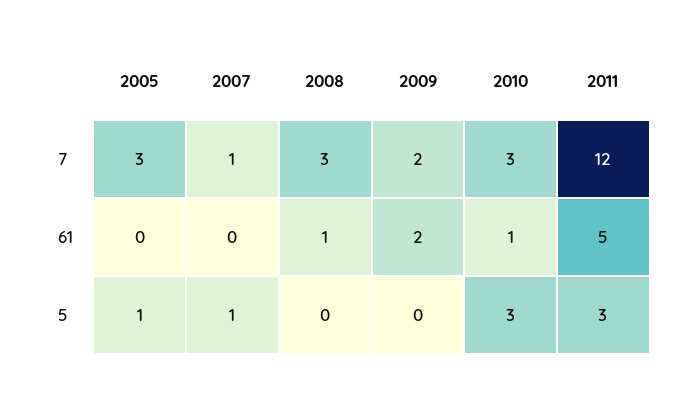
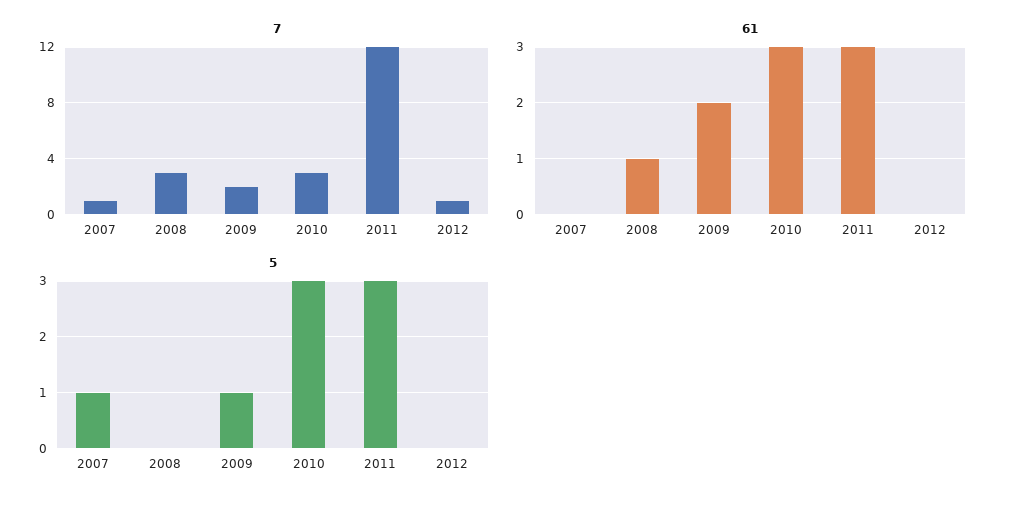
7, 2005: 3 -> none
61, 2005: 0 -> none
61, 2010: 1 -> 3
61, 2011: 5 -> 3
5, 2005: 1 -> none
5, 2009: 0 -> 1
7, 2012: none -> 1
61, 2012: none -> 0
5, 2012: none -> 0

